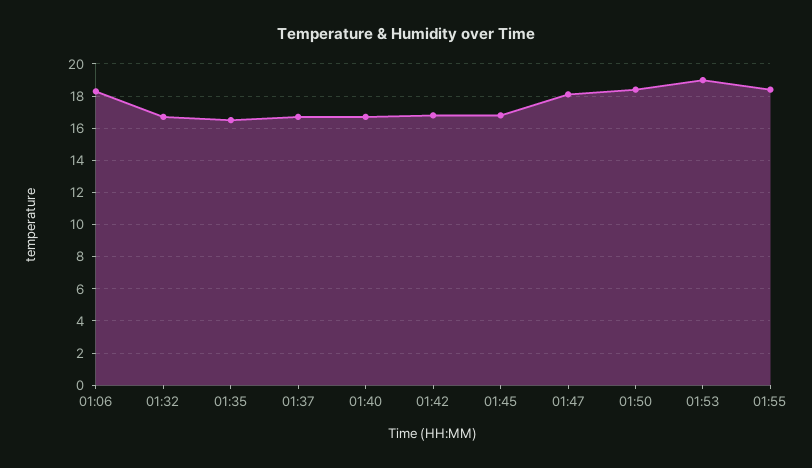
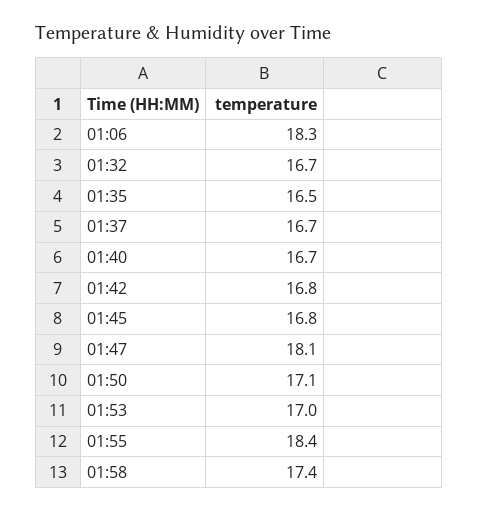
01:50: 18.5 -> 17.1
01:53: 19 -> 17
01:58: none -> 17.4

